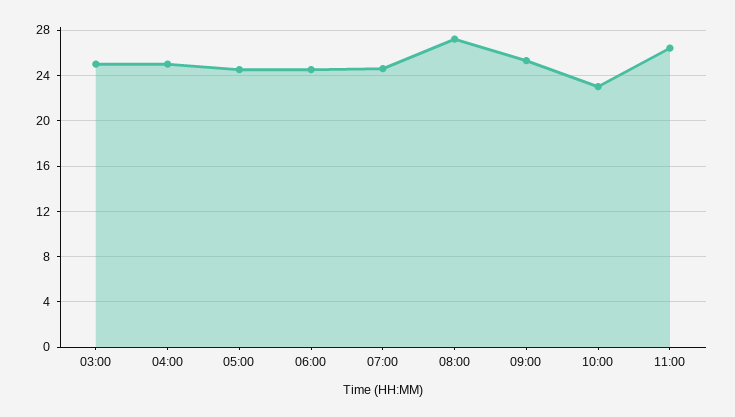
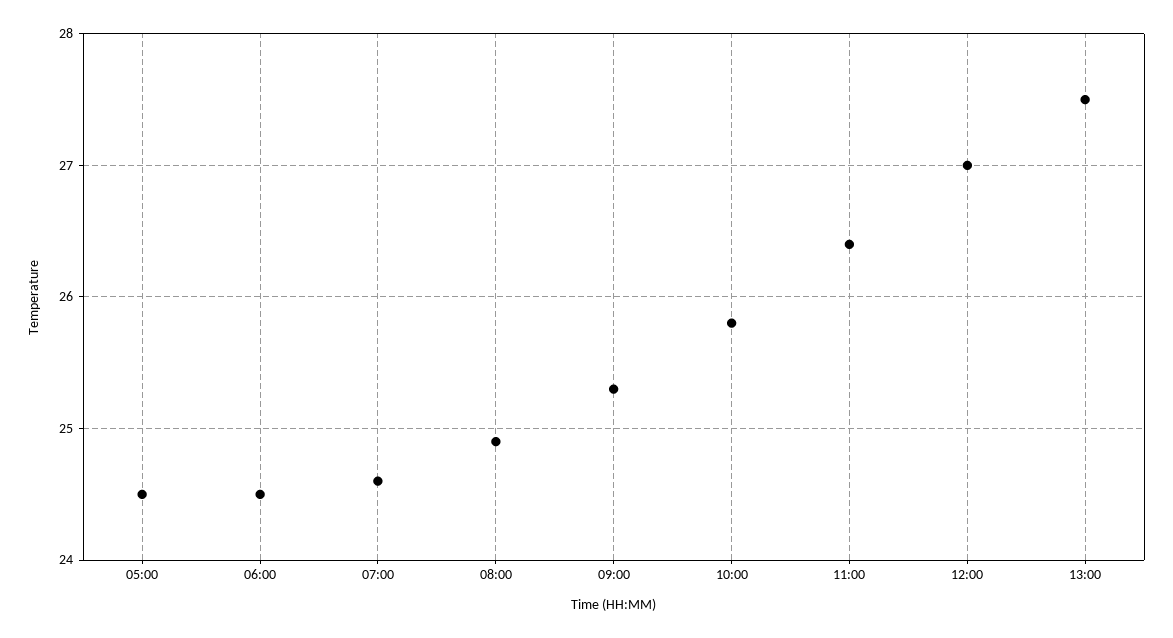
03:00: 25 -> none
04:00: 25 -> none
08:00: 27 -> 24.9
10:00: 23 -> 25.8
12:00: none -> 27
13:00: none -> 27.5

